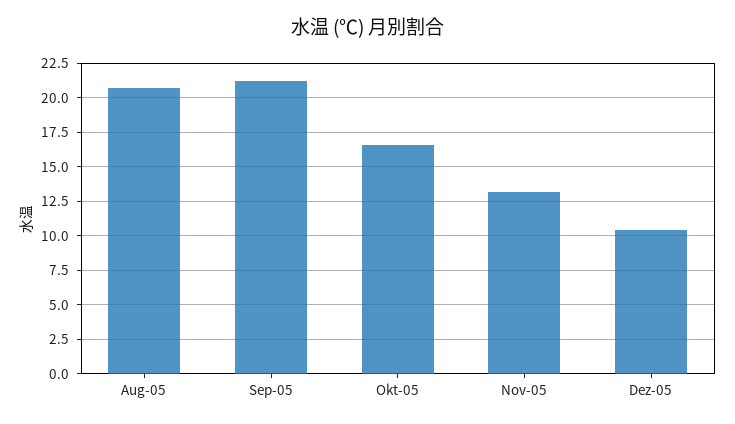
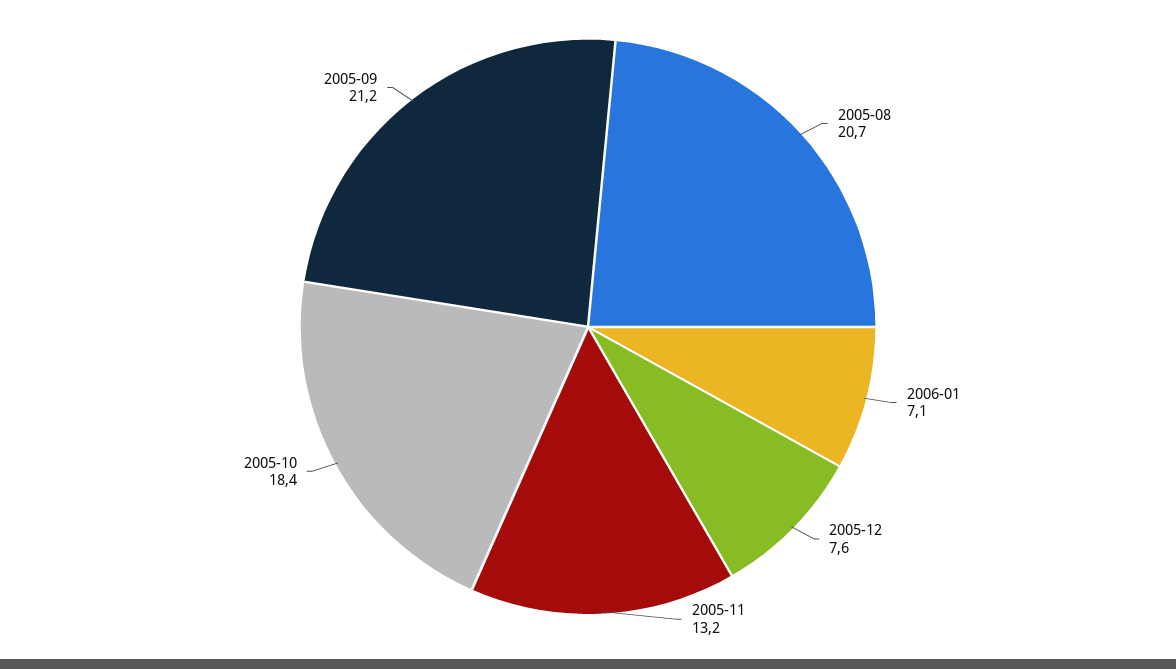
Okt-05: 16.5 -> 18.4
Dez-05: 10.5 -> 7.6
2006-01: none -> 7.1

